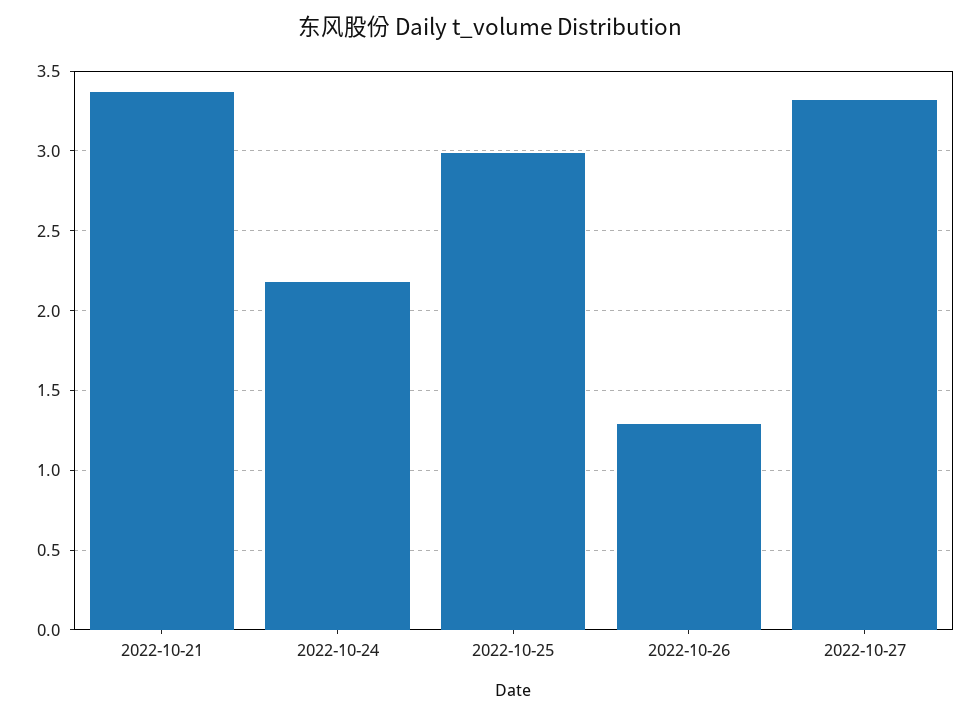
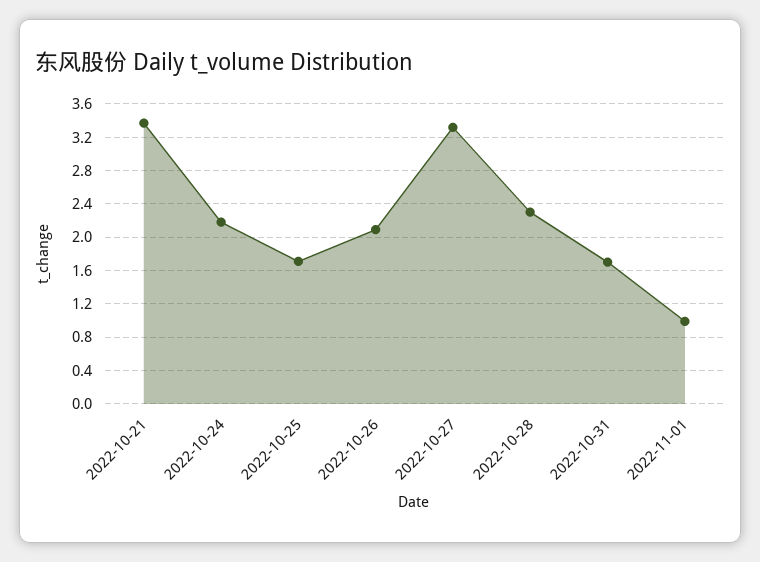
2022-10-25: 3 -> 1.7
2022-10-26: 1.3 -> 2.1
2022-10-28: none -> 2.3
2022-10-31: none -> 1.7
2022-11-01: none -> 1

